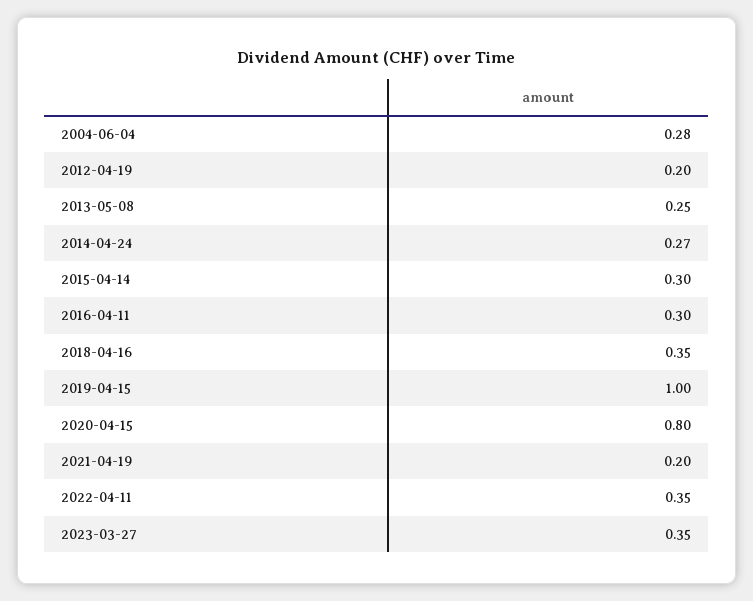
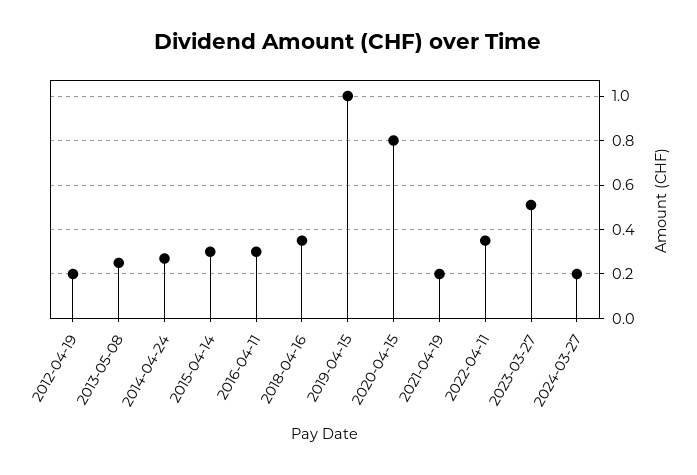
2004-06-04: 0.28 -> none
2023-03-27: 0.35 -> 0.5
2024-03-27: none -> 0.2

